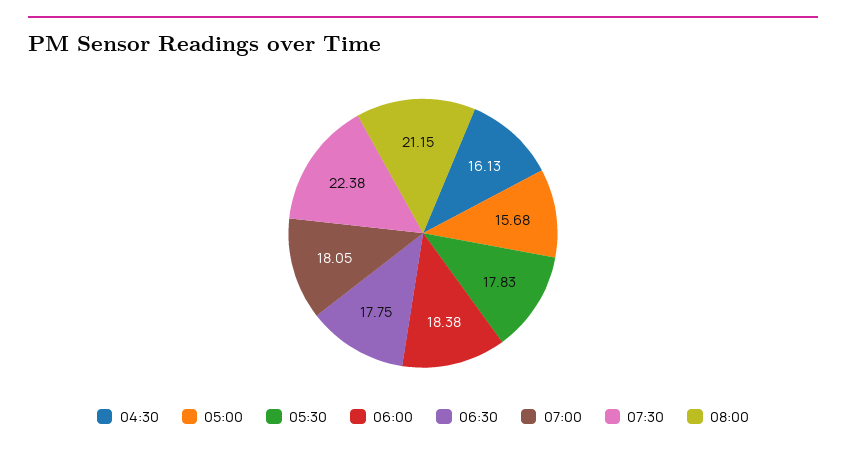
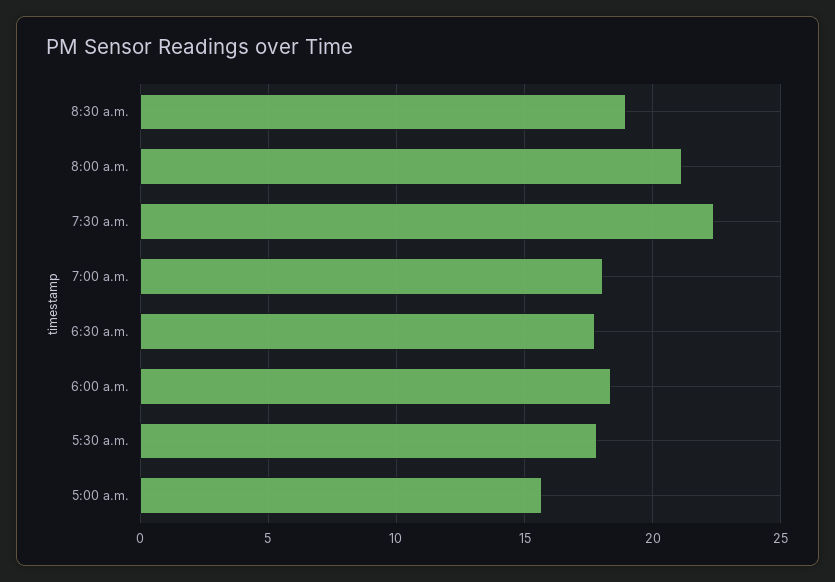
04:30: 16.13 -> none
8:30 a.m.: none -> 19

